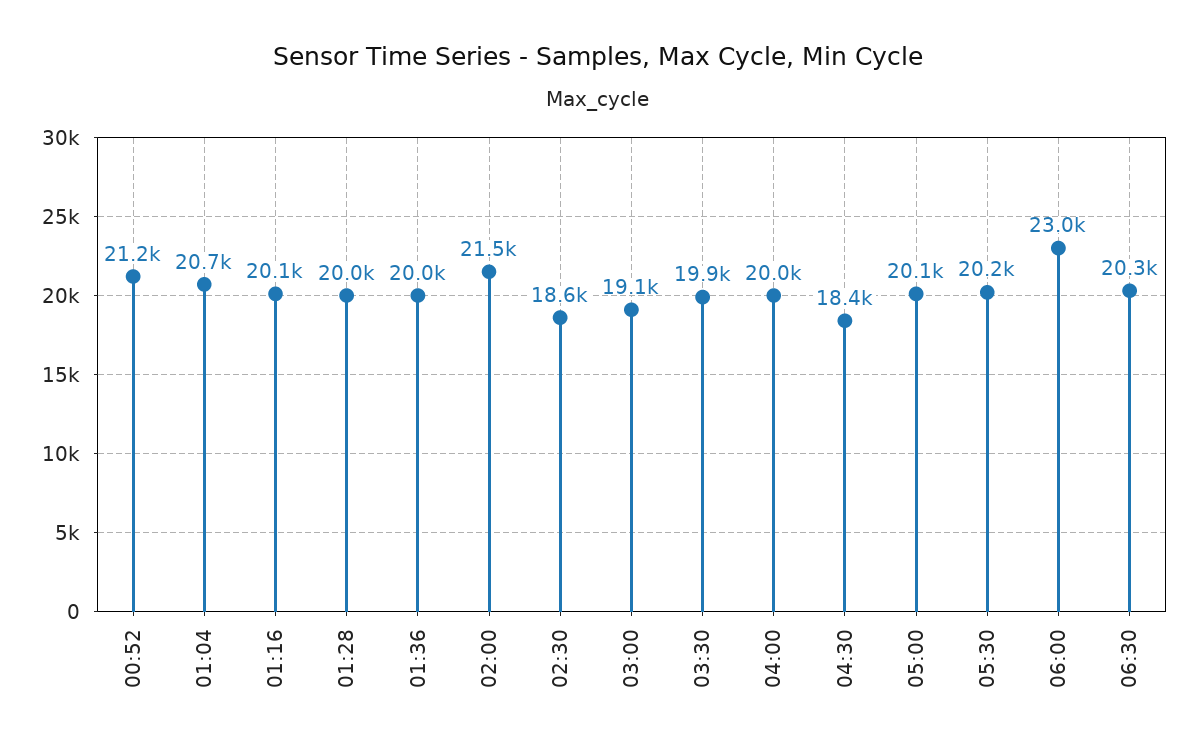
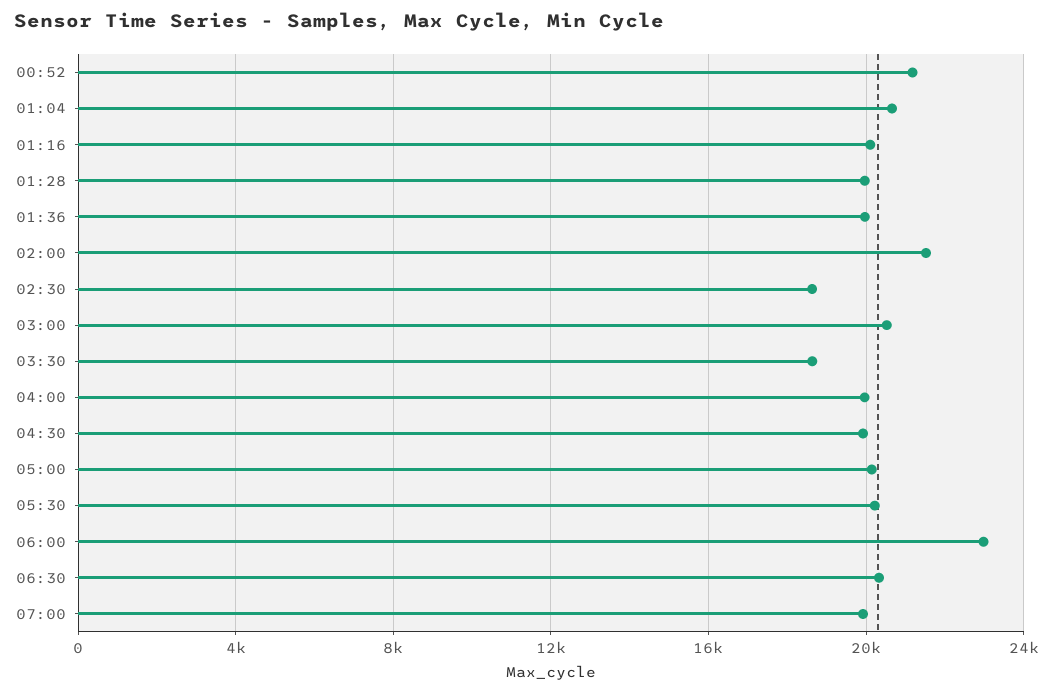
03:00: 19100 -> 20500
03:30: 19900 -> 18500
04:30: 18400 -> 20000
07:00: none -> 20000

